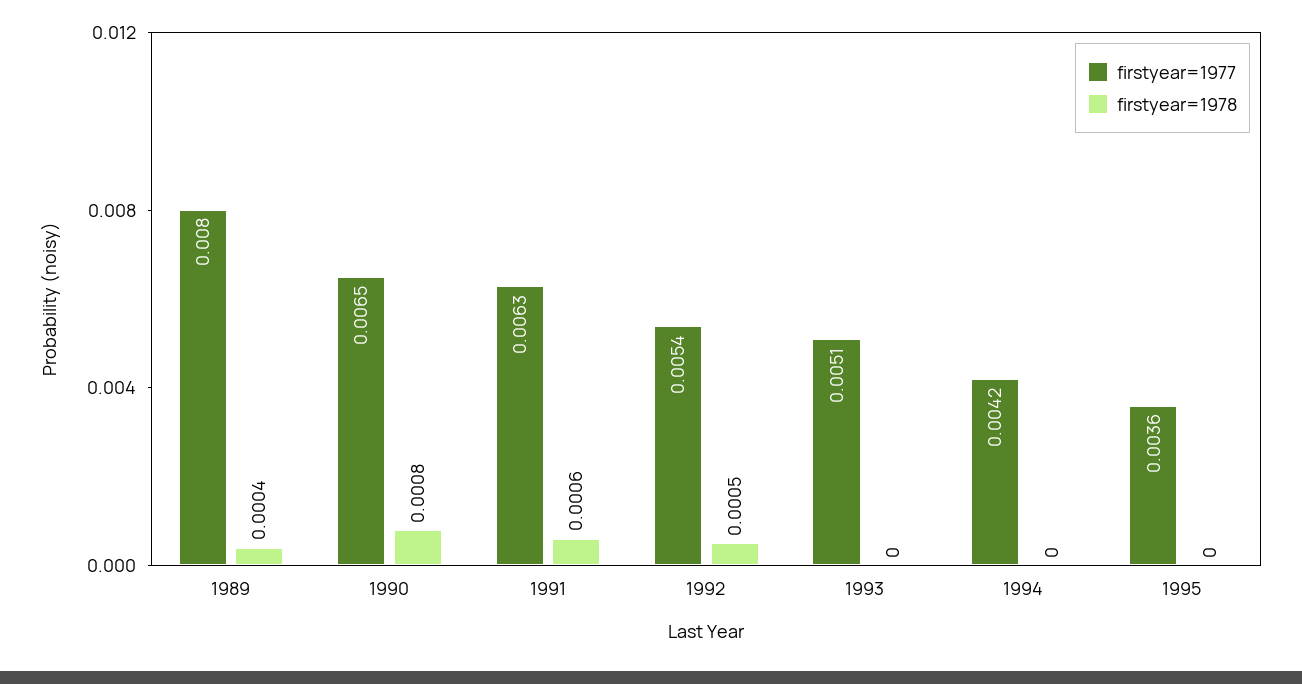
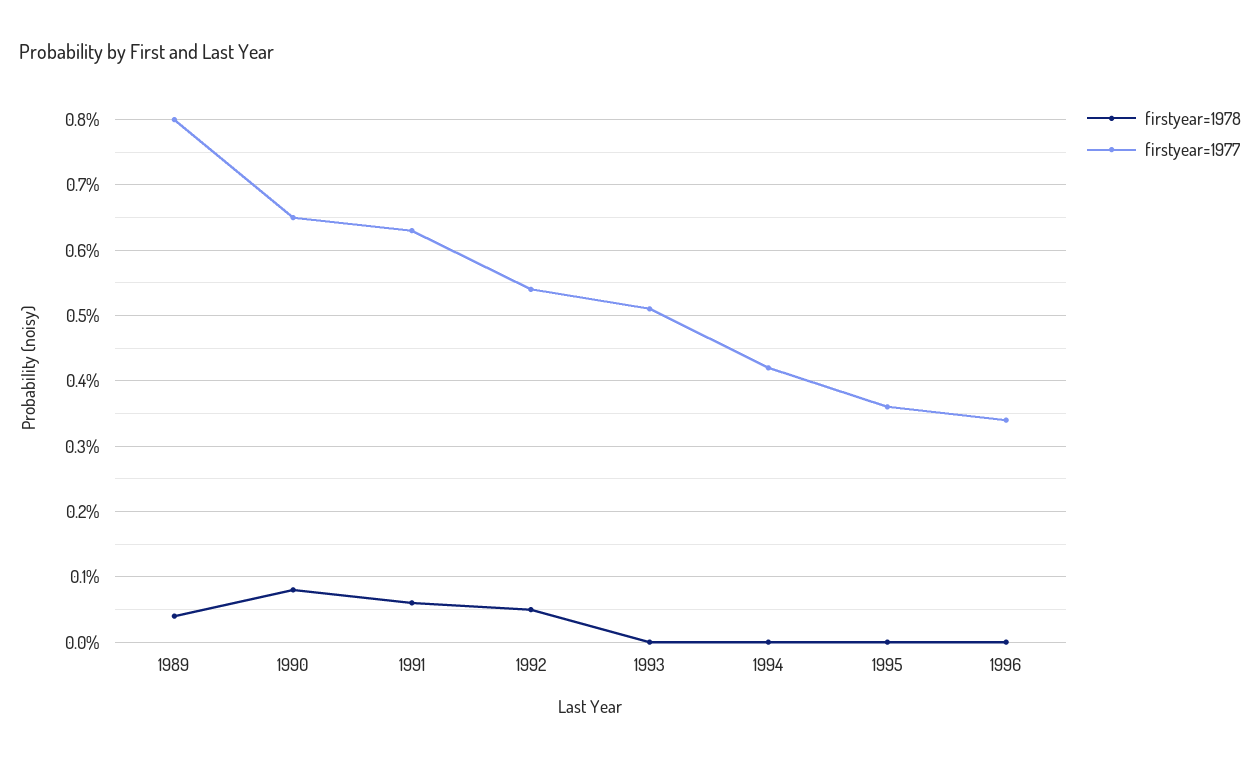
firstyear=1978, 1996: none -> 0
firstyear=1977, 1996: none -> 0.0034

